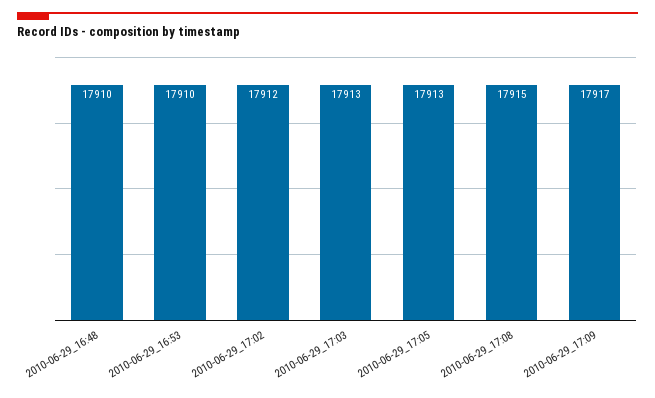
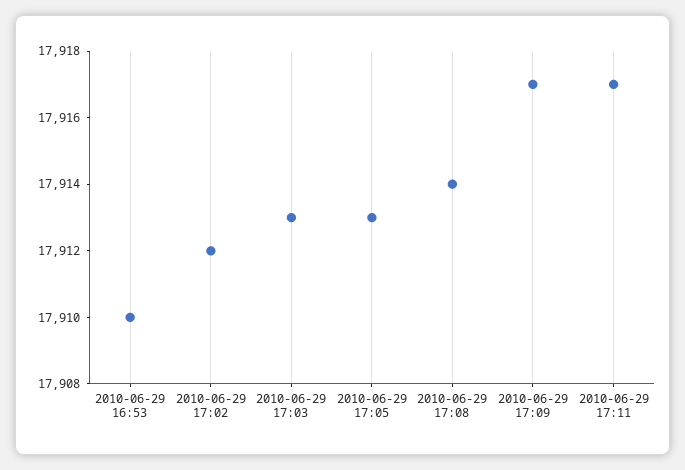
2010-06-29_16:48: 17910 -> none
2010-06-29_17:08: 17915 -> 17914
2010-06-29 17:11: none -> 17917

